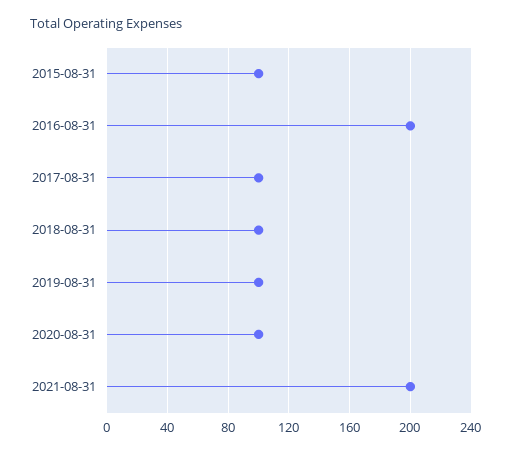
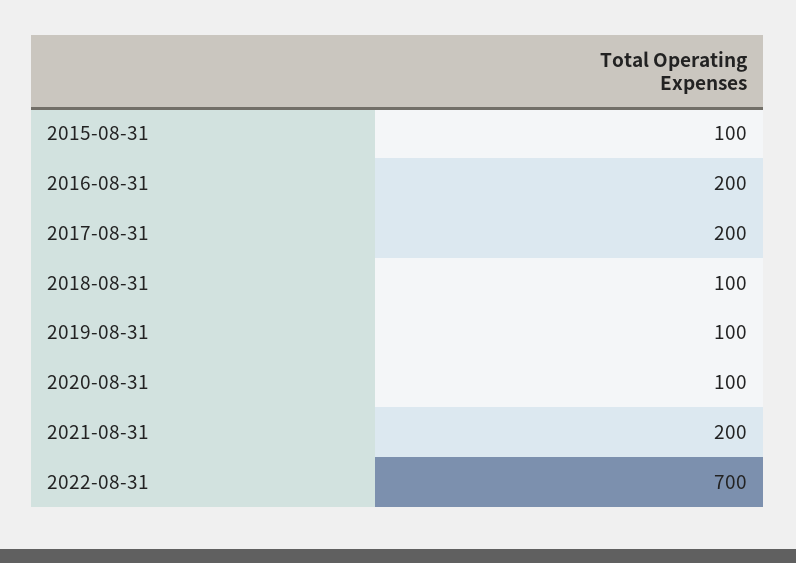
2017-08-31: 100 -> 200
2022-08-31: none -> 700

